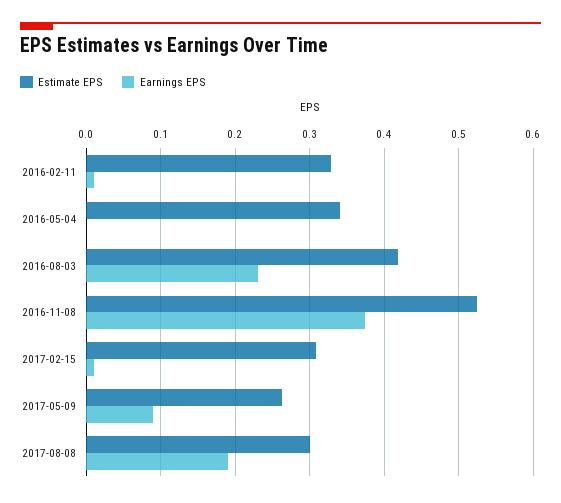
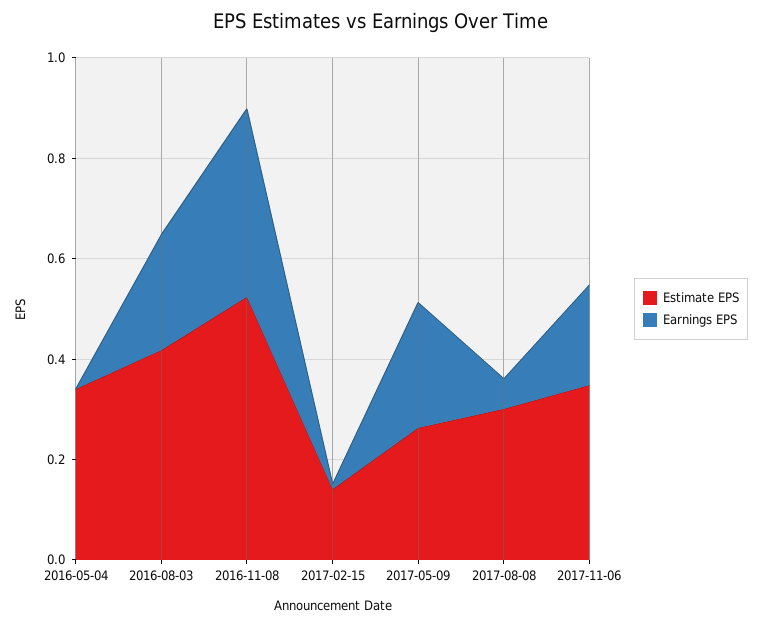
Estimate EPS, 2016-02-11: 0.33 -> none
Earnings EPS, 2016-02-11: 0.01 -> none
Estimate EPS, 2017-02-15: 0.31 -> 0.15
Earnings EPS, 2017-05-09: 0.09 -> 0.25
Earnings EPS, 2017-08-08: 0.19 -> 0.05
Estimate EPS, 2017-11-06: none -> 0.35
Earnings EPS, 2017-11-06: none -> 0.2

